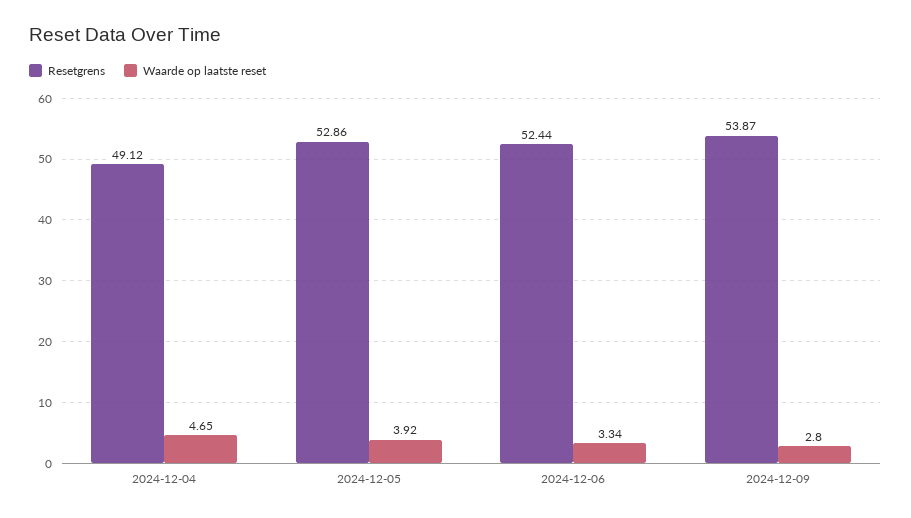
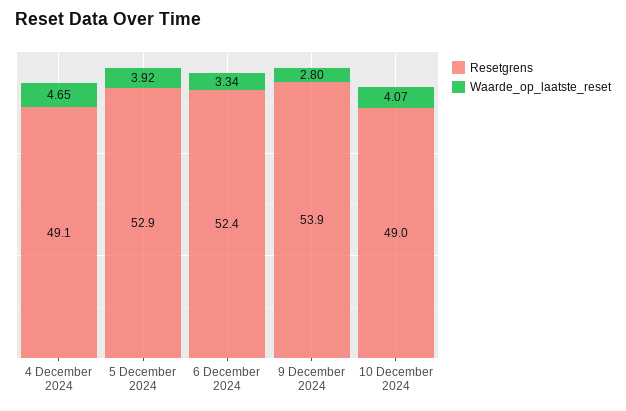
Resetgrens, 10 December 2024: none -> 49
Waarde op laatste reset, 10 December 2024: none -> 4.07

